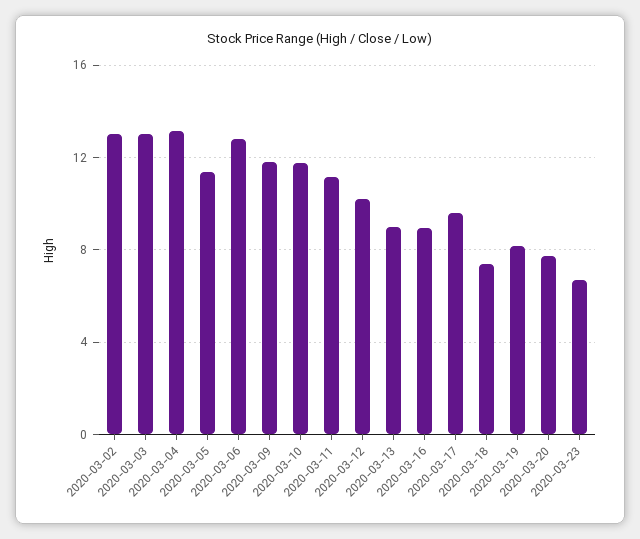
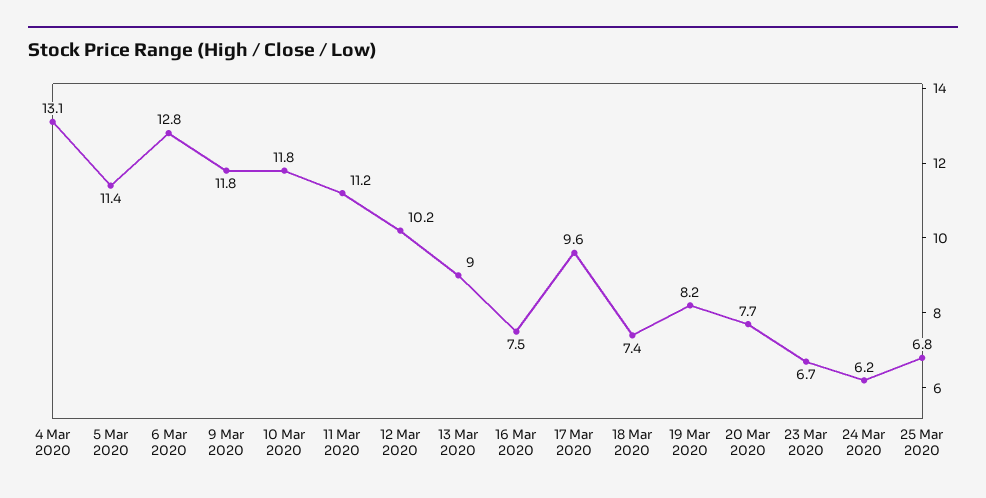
2020-03-02: 13 -> none
2020-03-03: 13 -> none
2020-03-16: 9 -> 7.5
24 Mar 2020: none -> 6.2
25 Mar 2020: none -> 6.8

